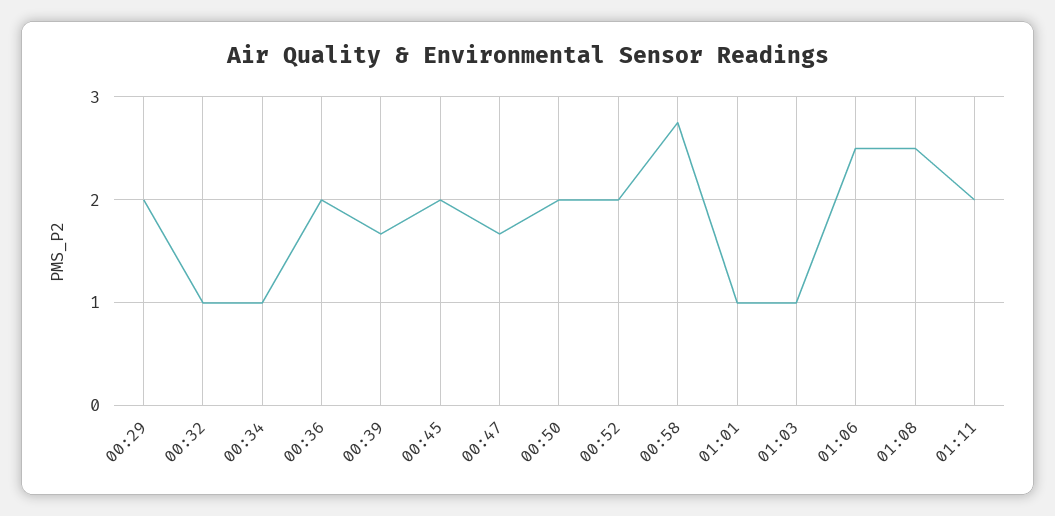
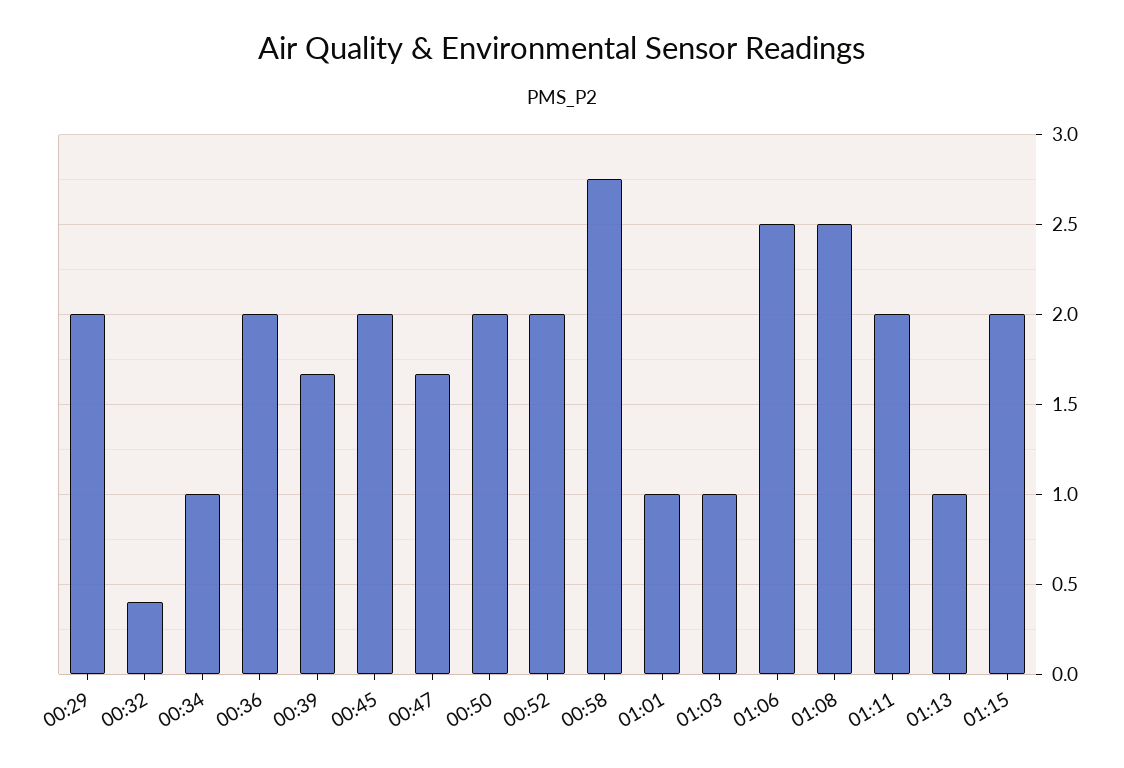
00:32: 1 -> 0.4
01:13: none -> 1
01:15: none -> 2

